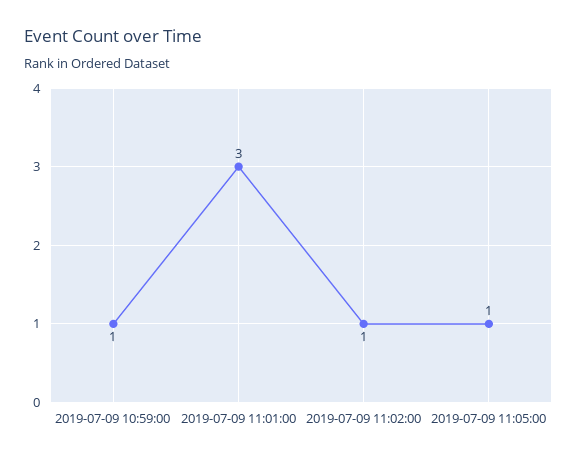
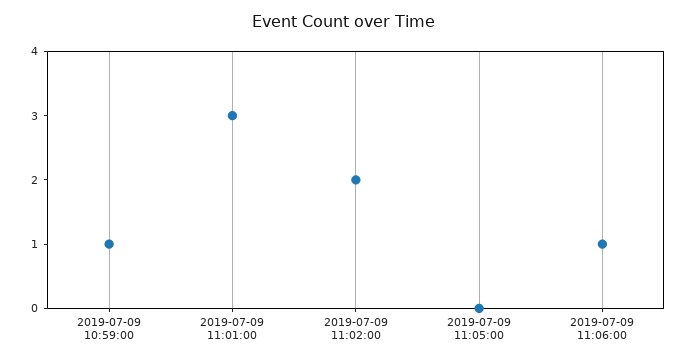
2019-07-09 11:02:00: 1 -> 2
2019-07-09 11:05:00: 1 -> 0
2019-07-09 11:06:00: none -> 1

